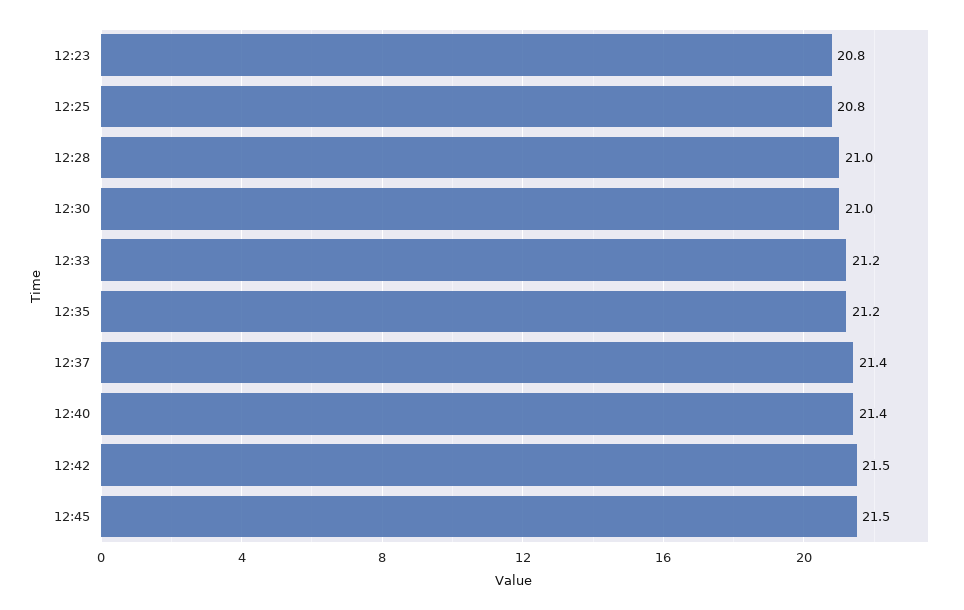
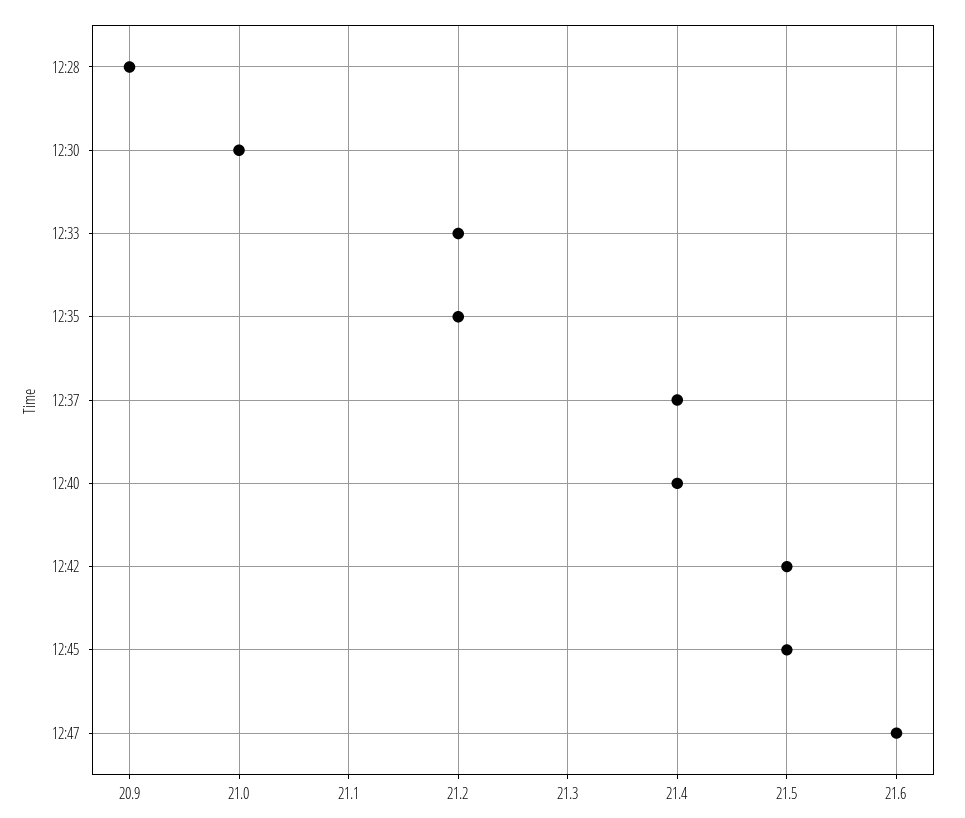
12:23: 20.8 -> none
12:25: 20.8 -> none
12:28: 21 -> 20.9
12:47: none -> 21.6

